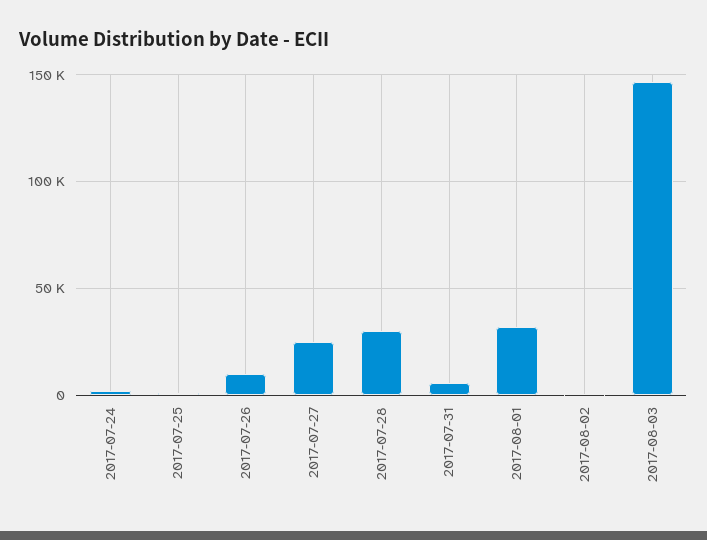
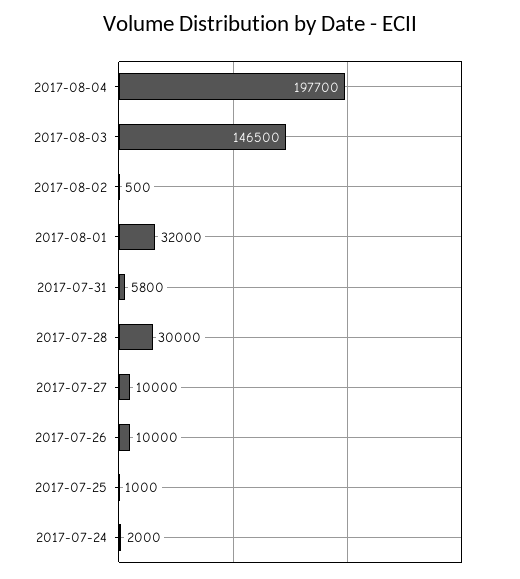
2017-07-27: 25000 -> 10000
2017-08-04: none -> 197700

